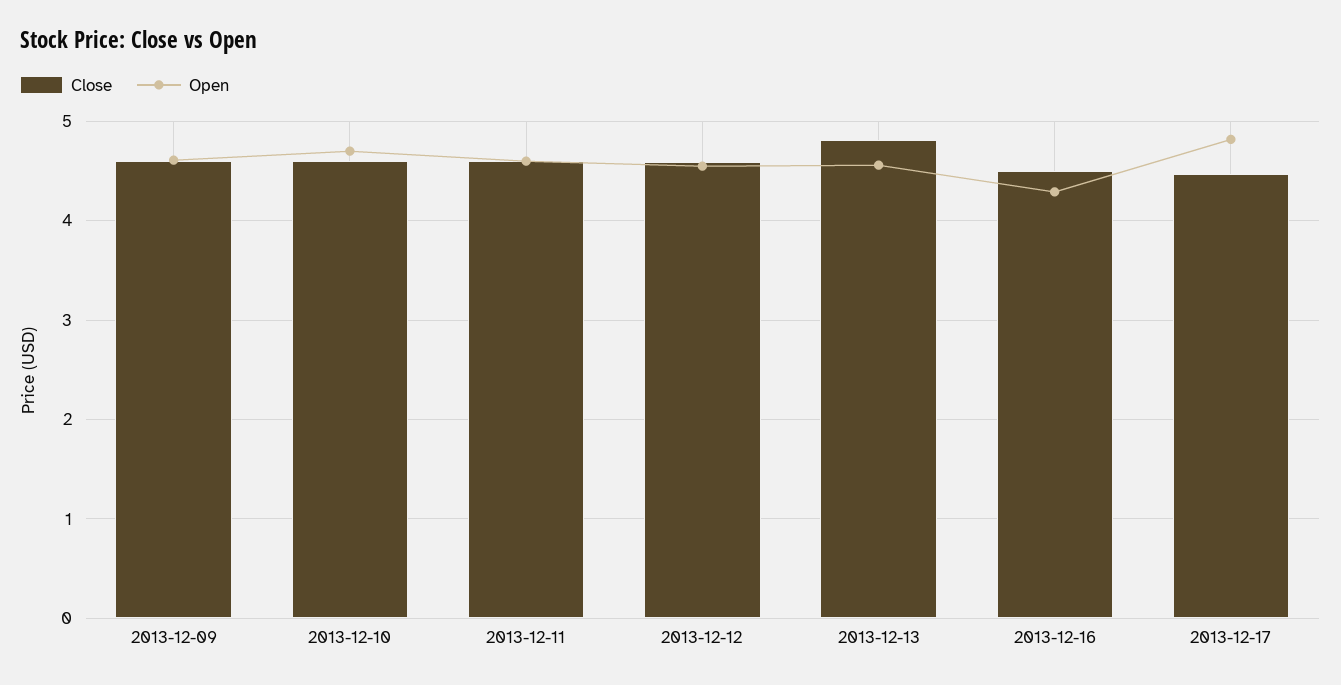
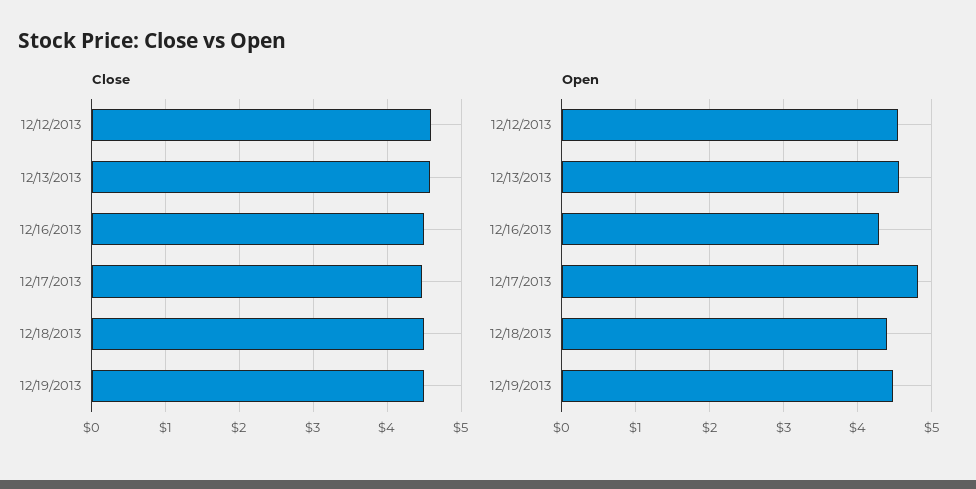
Close, 2013-12-09: 4.6 -> none
Open, 2013-12-09: 4.6 -> none
Close, 2013-12-10: 4.6 -> none
Open, 2013-12-10: 4.7 -> none
Close, 2013-12-11: 4.6 -> none
Open, 2013-12-11: 4.6 -> none
Close, 2013-12-13: 4.8 -> 4.6
Close, 12/18/2013: none -> 4.5
Close, 12/19/2013: none -> 4.5
Open, 12/18/2013: none -> 4.4
Open, 12/19/2013: none -> 4.5

